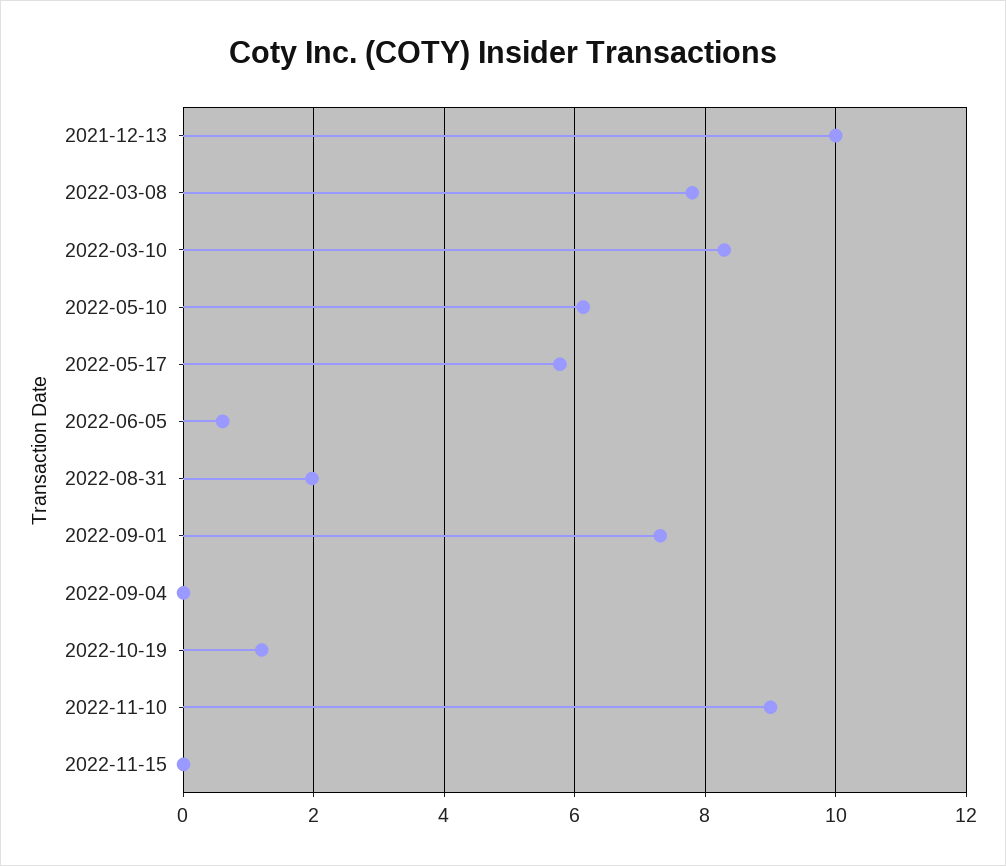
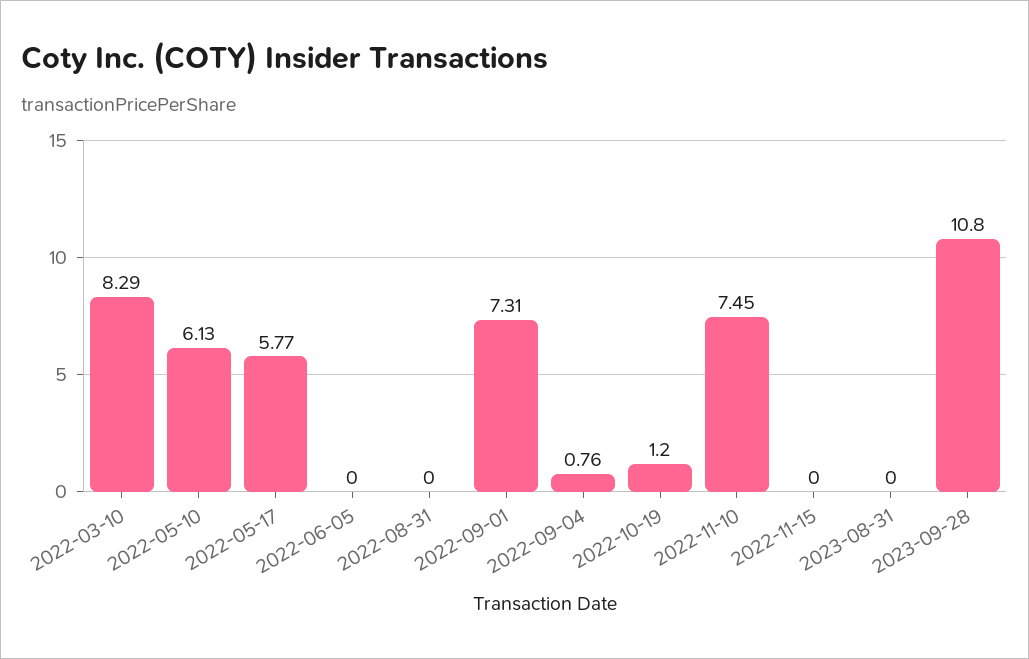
2021-12-13: 10 -> none
2022-03-08: 7.8 -> none
2022-06-05: 0.6 -> 0
2022-08-31: 2 -> 0
2022-09-04: 0 -> 0.76
2022-11-10: 9 -> 7.45
2023-08-31: none -> 0
2023-09-28: none -> 10.8

